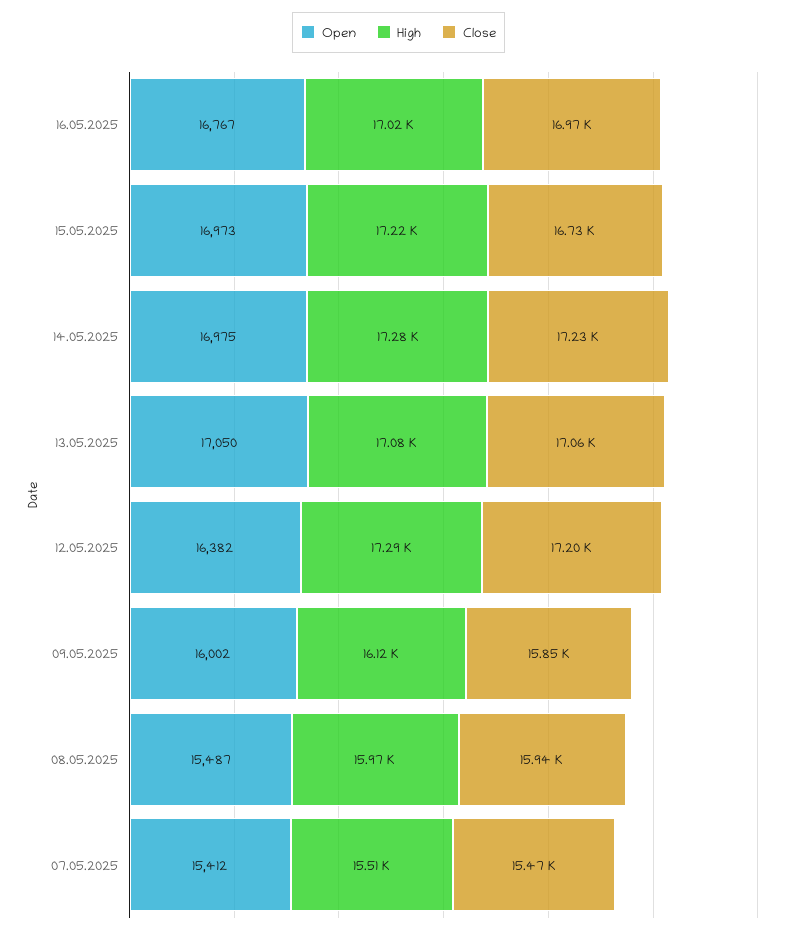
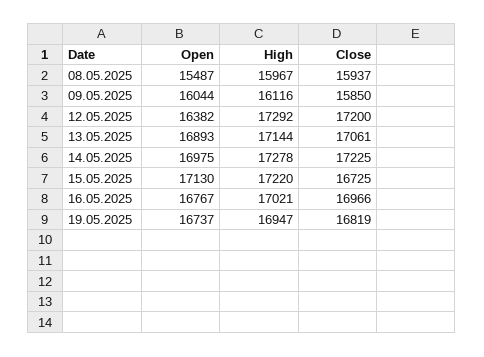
Open, 15.05.2025: 16973 -> 17130
Open, 13.05.2025: 17050 -> 16893
High, 13.05.2025: 17080 -> 17144
Open, 09.05.2025: 16002 -> 16044
Open, 07.05.2025: 15412 -> none
High, 07.05.2025: 15510 -> none
Close, 07.05.2025: 15470 -> none
Open, 19.05.2025: none -> 16737
High, 19.05.2025: none -> 16947
Close, 19.05.2025: none -> 16819

